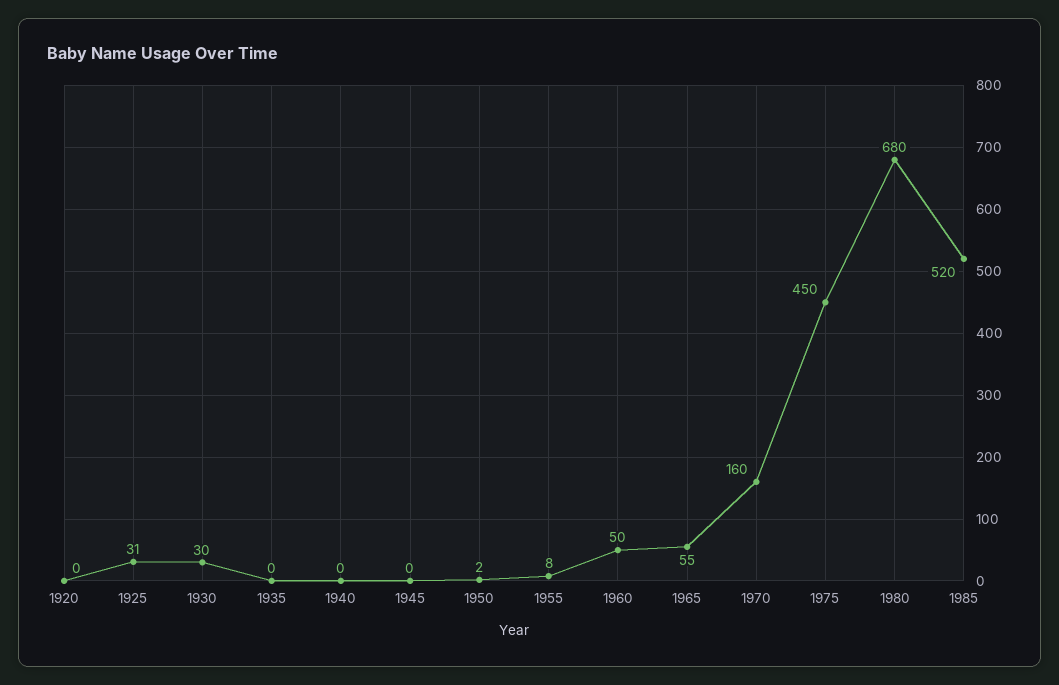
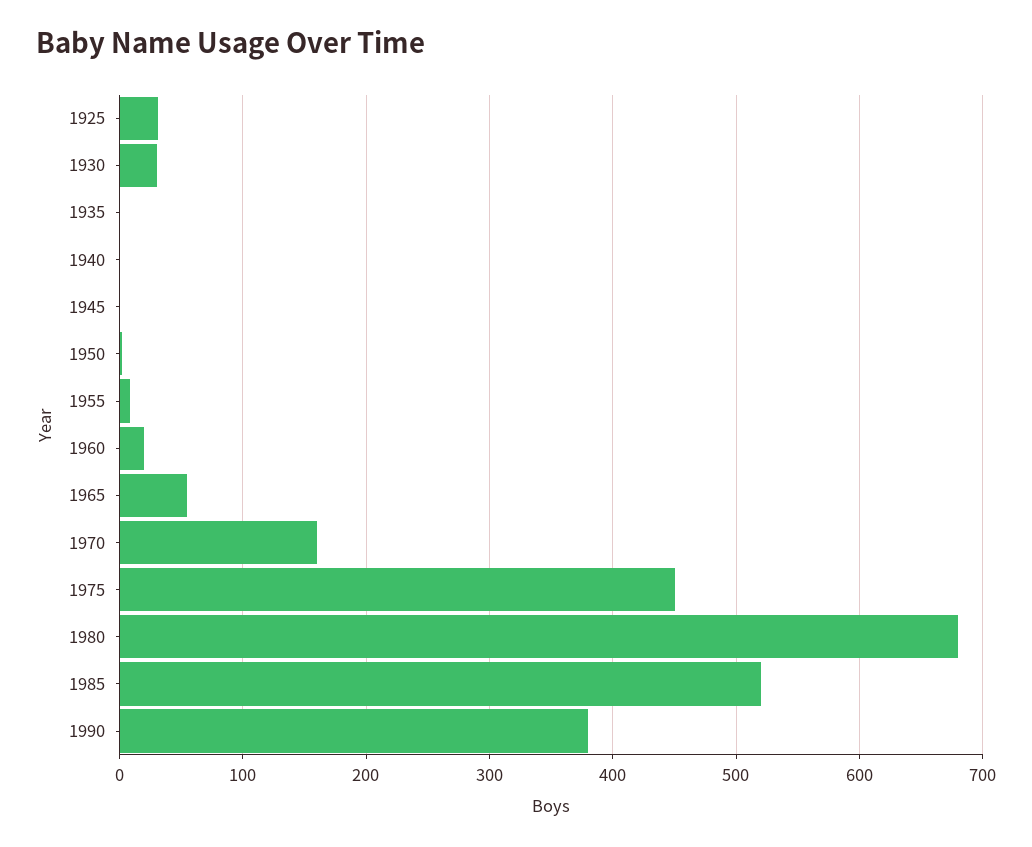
1920: 0 -> none
1960: 50 -> 20
1990: none -> 380

